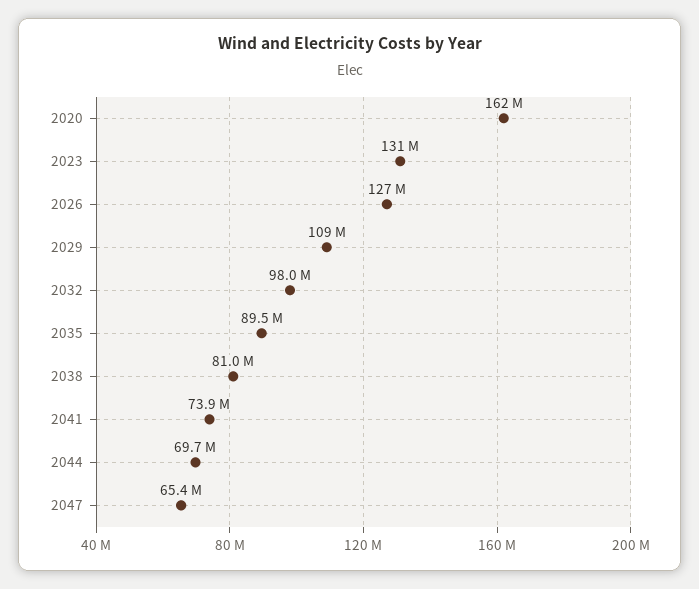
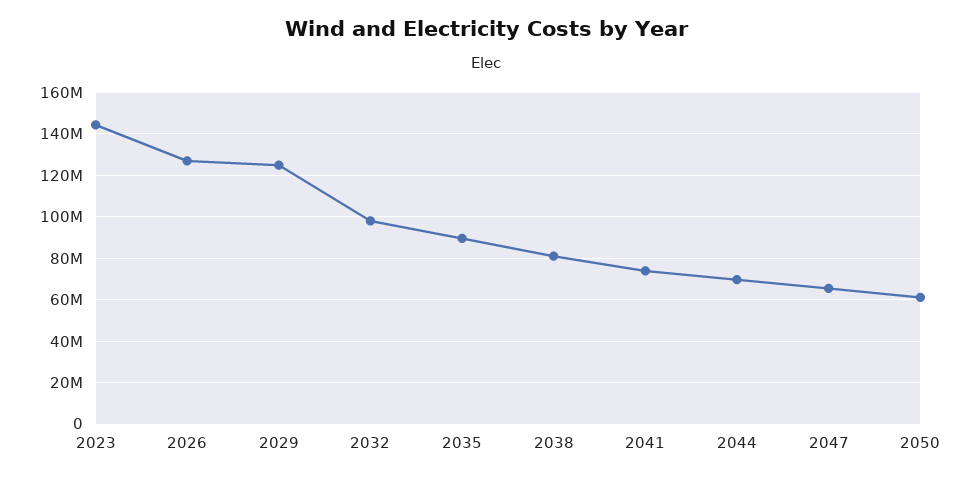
2020: 162000000 -> none
2023: 131000000 -> 145000000
2029: 109000000 -> 125000000
2050: none -> 60000000

